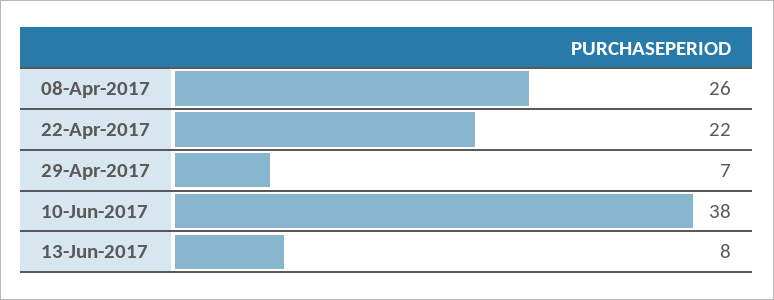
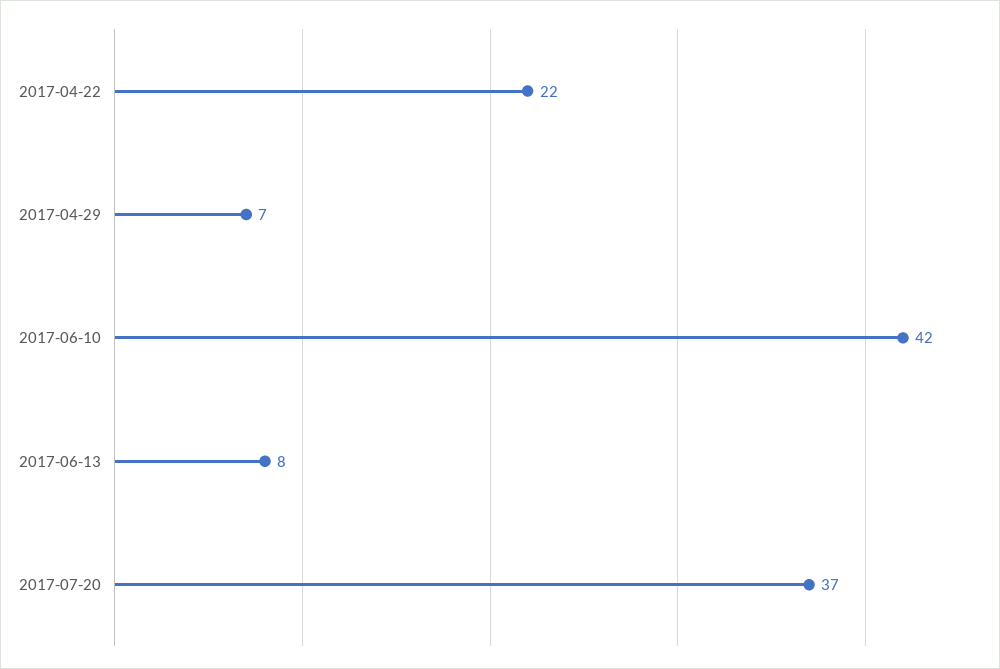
08-Apr-2017: 26 -> none
10-Jun-2017: 38 -> 42
2017-07-20: none -> 37

